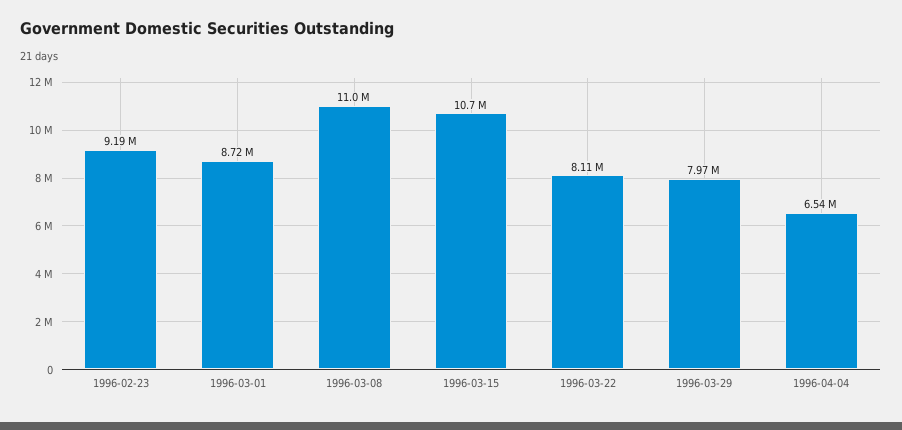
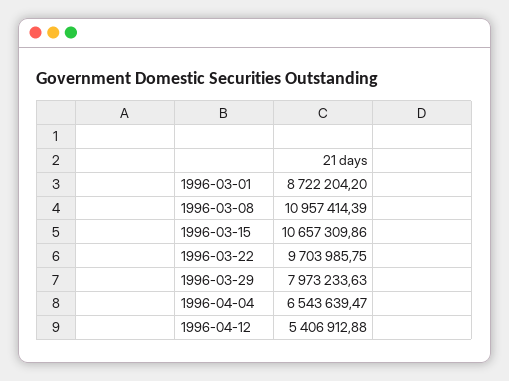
1996-02-23: 9190000 -> none
1996-03-22: 8110000 -> 9703985.75
1996-04-12: none -> 5406912.88

